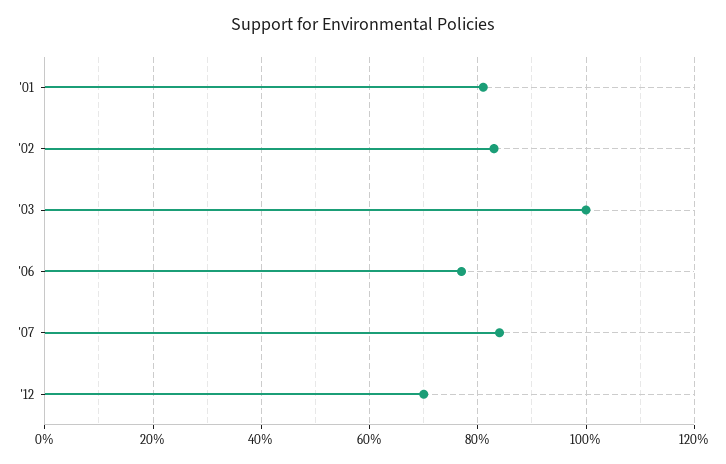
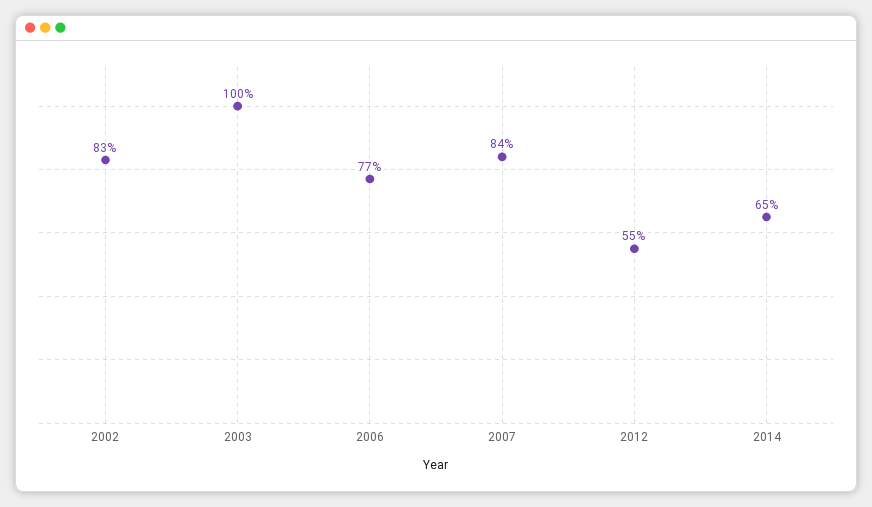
'01: 80 -> none
'12: 70 -> 55
2014: none -> 65

